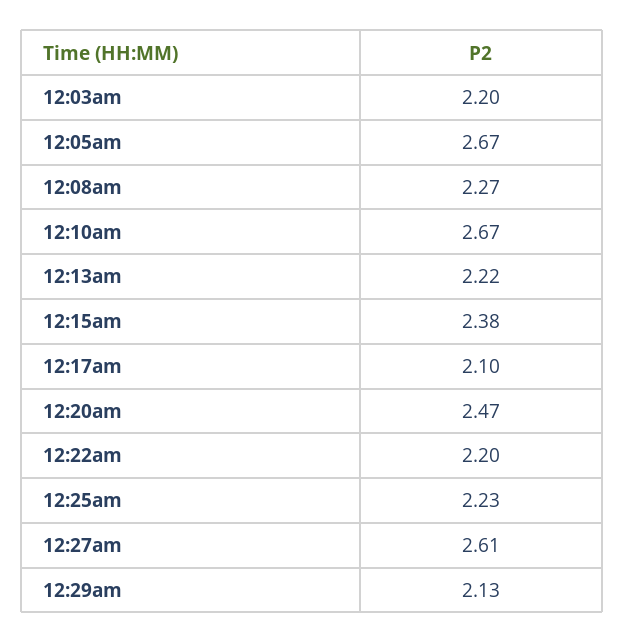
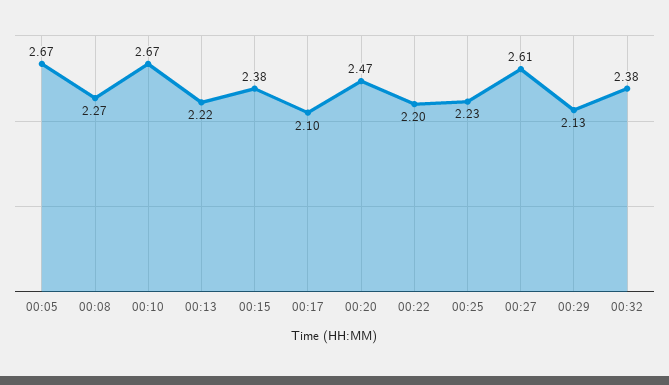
12:03am: 2.2 -> none
00:32: none -> 2.38

